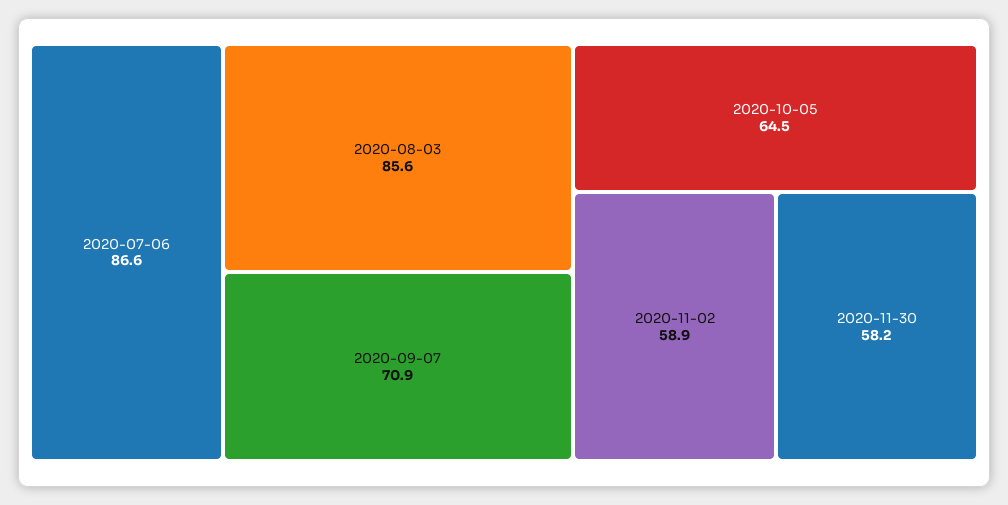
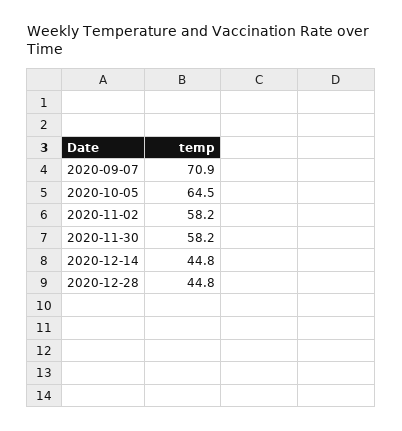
2020-07-06: 86.6 -> none
2020-08-03: 85.6 -> none
2020-11-02: 58.9 -> 58.2
2020-12-14: none -> 44.8
2020-12-28: none -> 44.8

